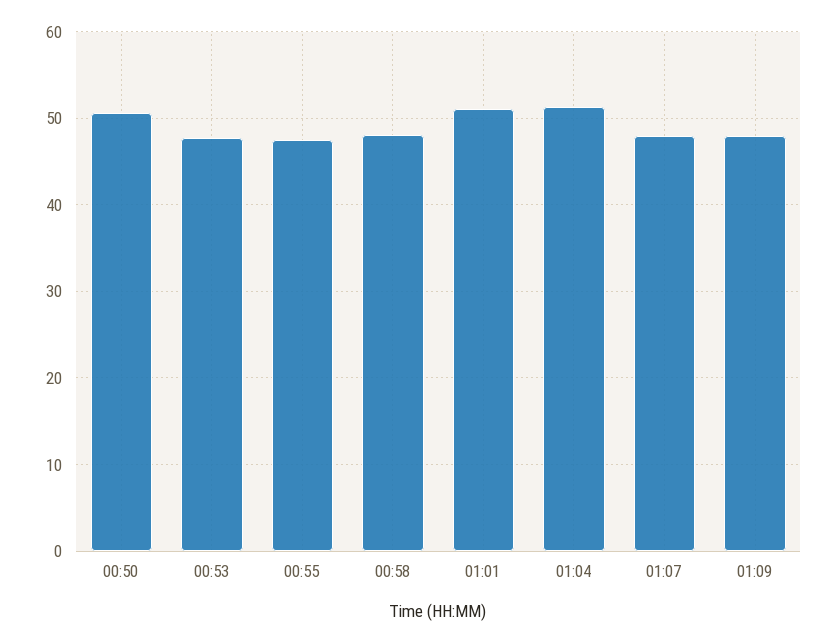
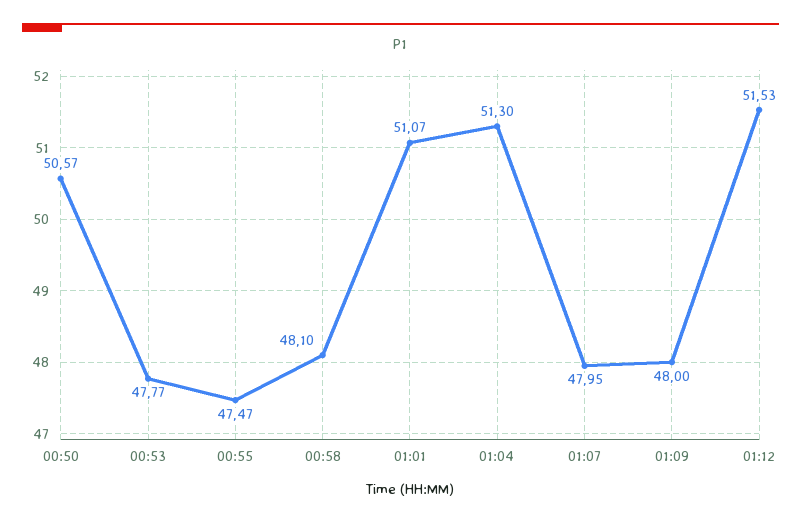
01:12: none -> 51.53

